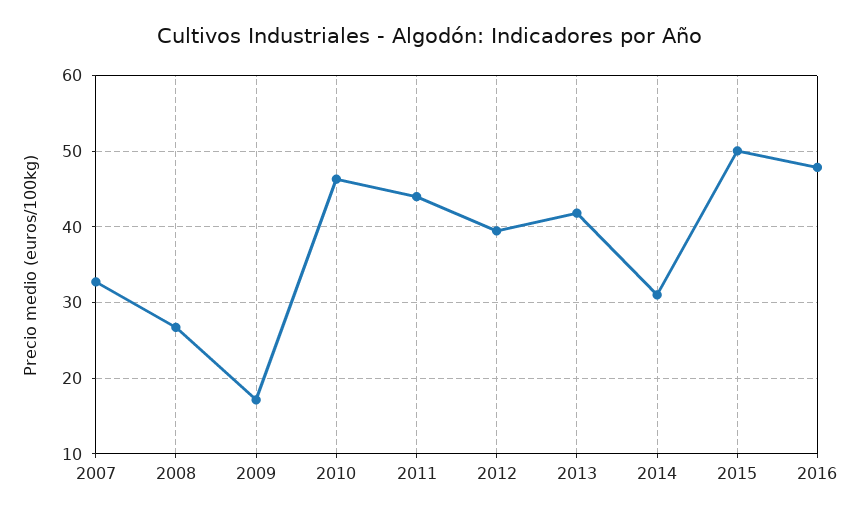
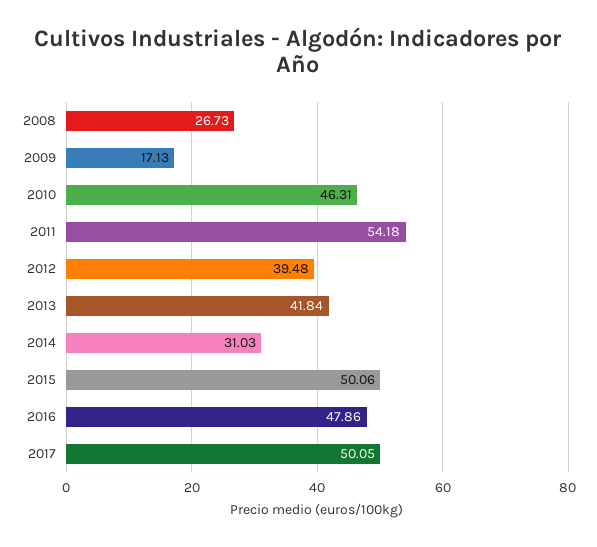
2007: 33 -> none
2011: 44 -> 54.18
2017: none -> 50.05

